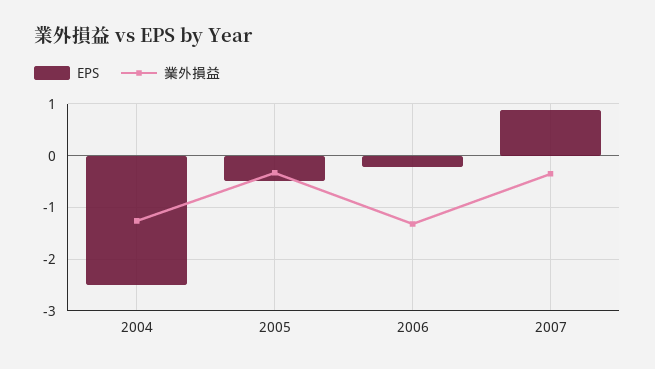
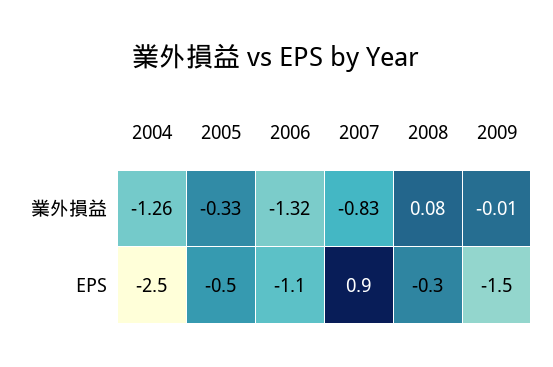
EPS, 2006: -0.2 -> -1.1
業外損益, 2007: -0.4 -> -0.83
業外損益, 2008: none -> 0.08
業外損益, 2009: none -> -0.01
EPS, 2008: none -> -0.3
EPS, 2009: none -> -1.5

